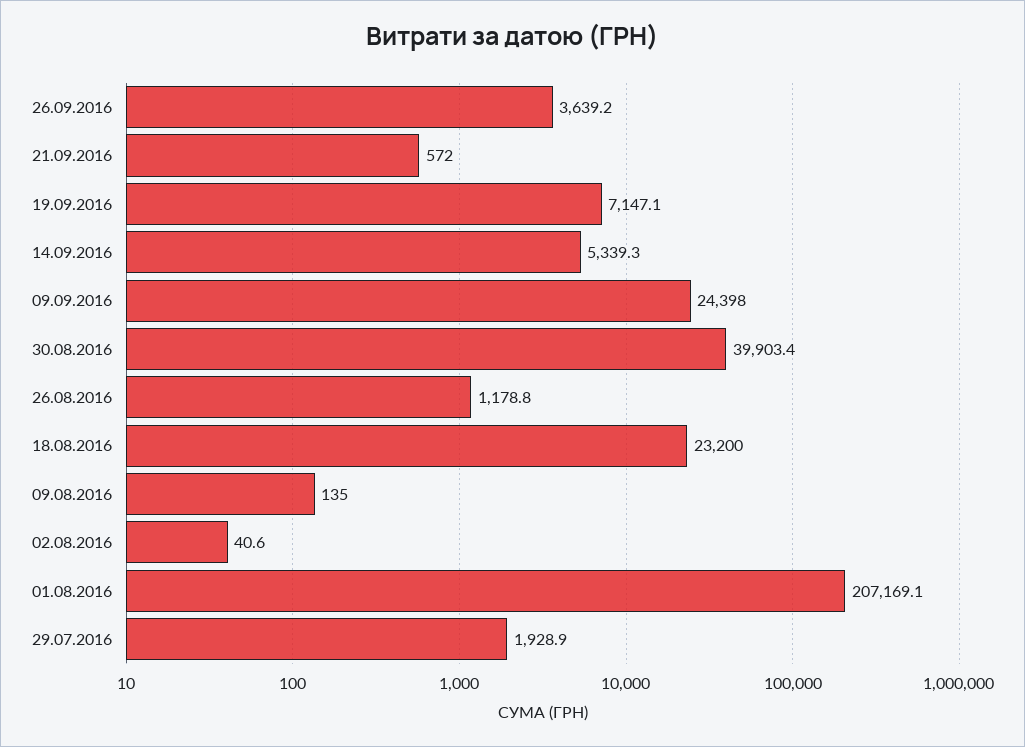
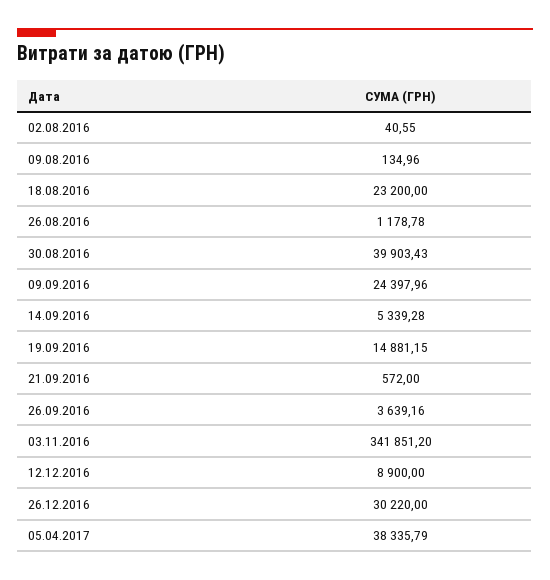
19.09.2016: 7147.1 -> 14881.15
01.08.2016: 207169.1 -> none
29.07.2016: 1928.9 -> none
03.11.2016: none -> 341851.2
12.12.2016: none -> 8900
26.12.2016: none -> 30220
05.04.2017: none -> 38335.79

